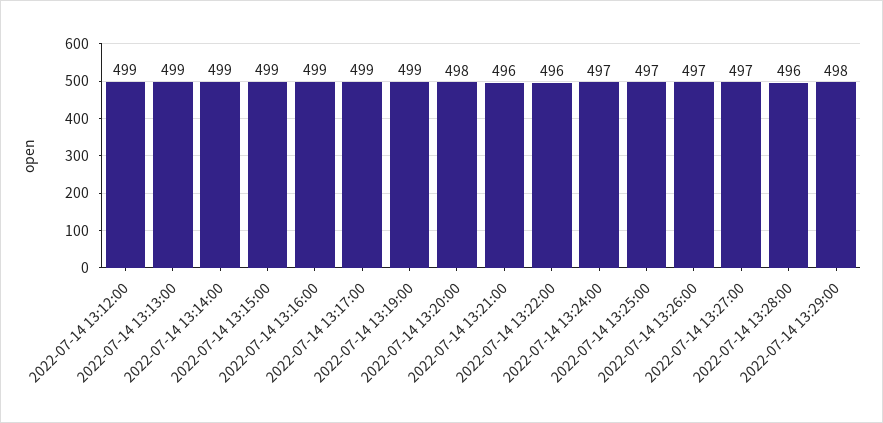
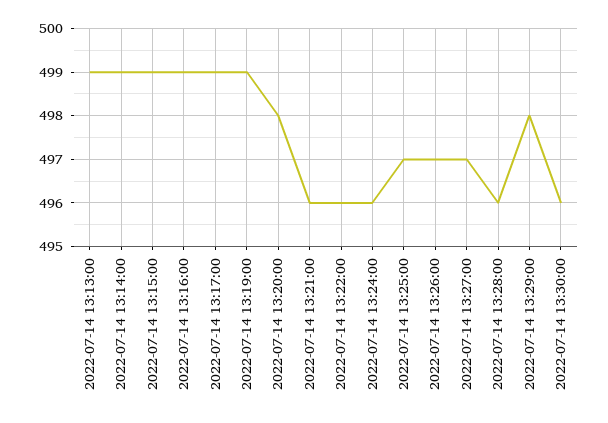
2022-07-14 13:12:00: 499 -> none
2022-07-14 13:24:00: 497 -> 496
2022-07-14 13:30:00: none -> 496

